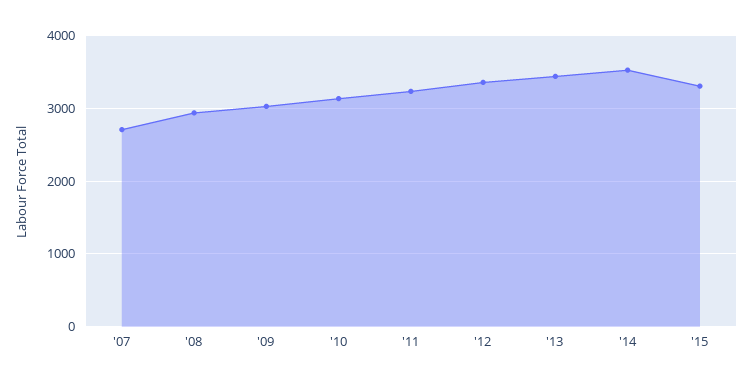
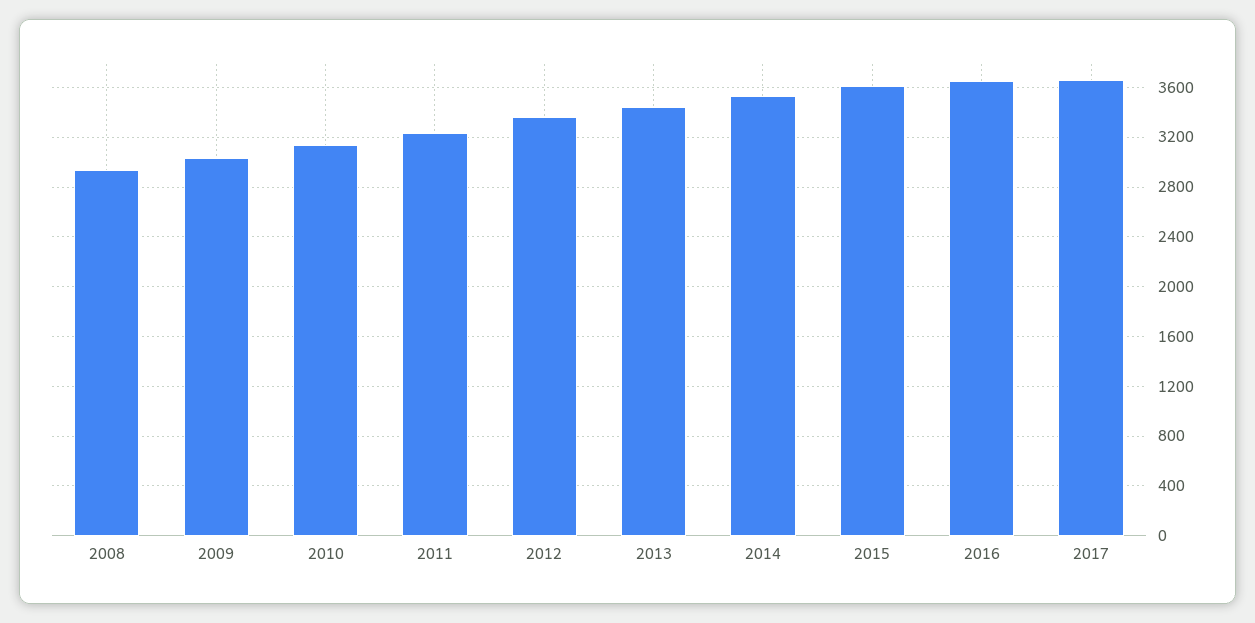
'07: 2700 -> none
'15: 3300 -> 3600
2016: none -> 3650
2017: none -> 3650

